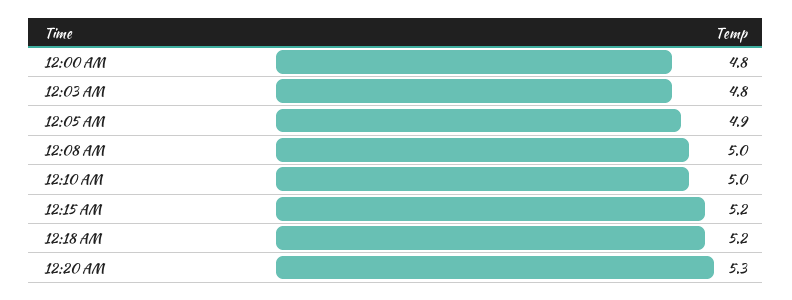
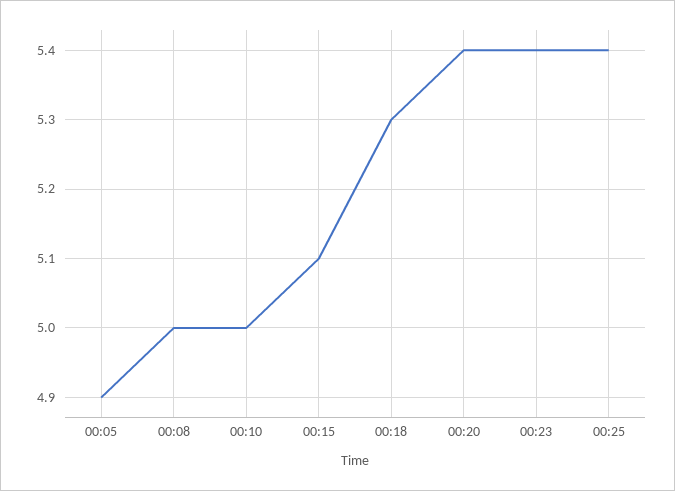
12:00 AM: 4.8 -> none
12:03 AM: 4.8 -> none
12:15 AM: 5.2 -> 5.1
12:18 AM: 5.2 -> 5.3
12:20 AM: 5.3 -> 5.4
00:23: none -> 5.4
00:25: none -> 5.4

